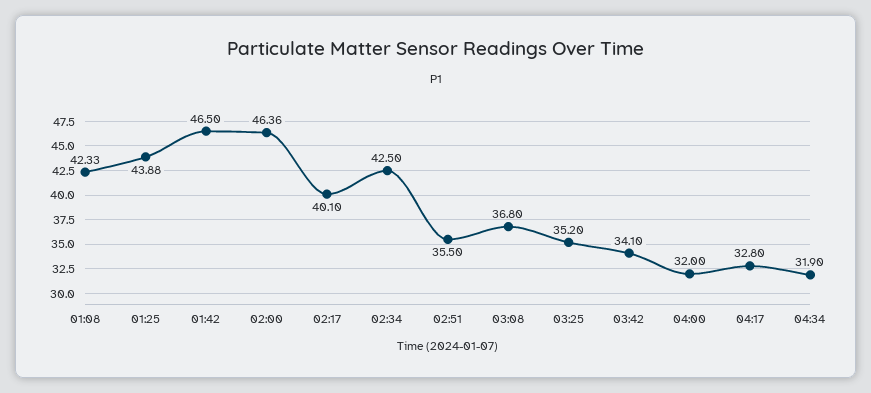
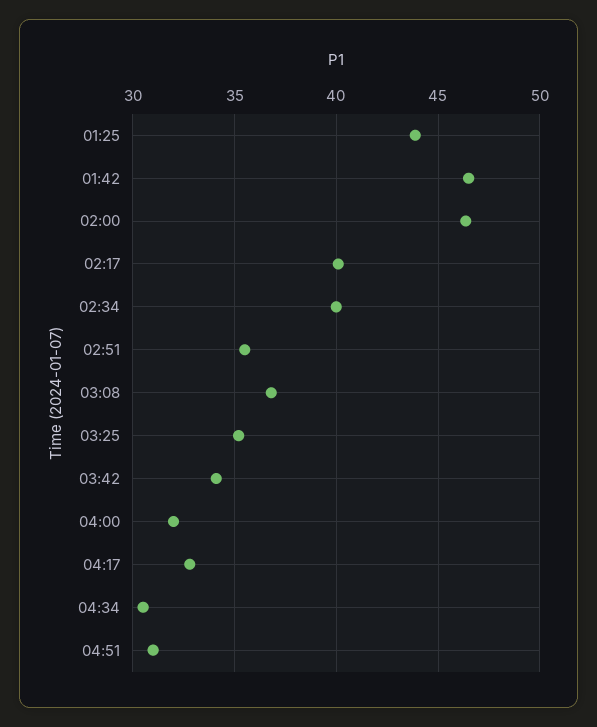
01:08: 42.33 -> none
02:34: 42.5 -> 40
04:34: 31.9 -> 30.5
04:51: none -> 31

